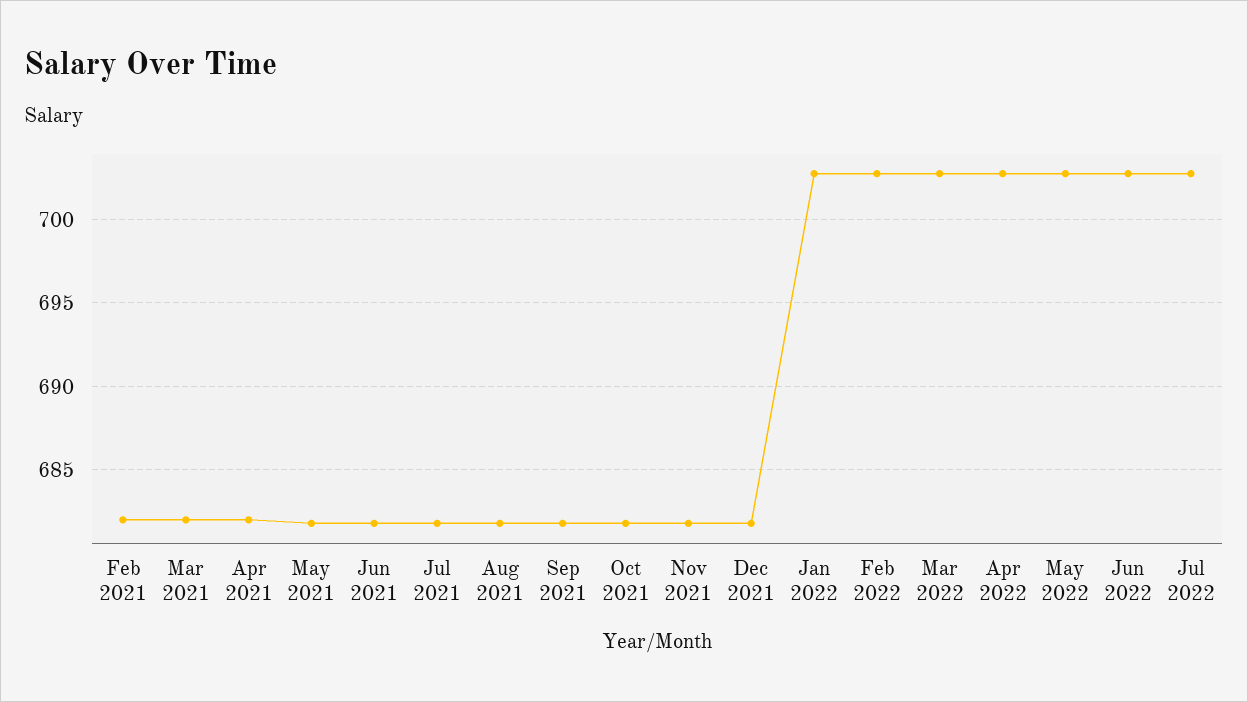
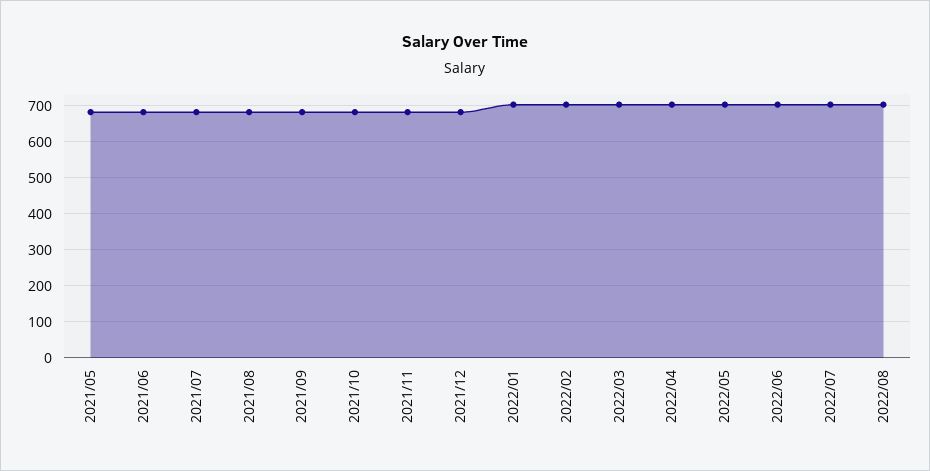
Feb 2021: 682 -> none
Mar 2021: 682 -> none
Apr 2021: 682 -> none
2022/08: none -> 700

